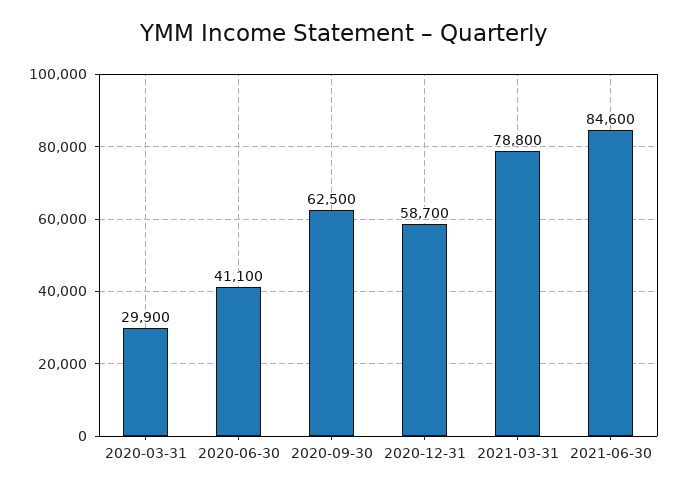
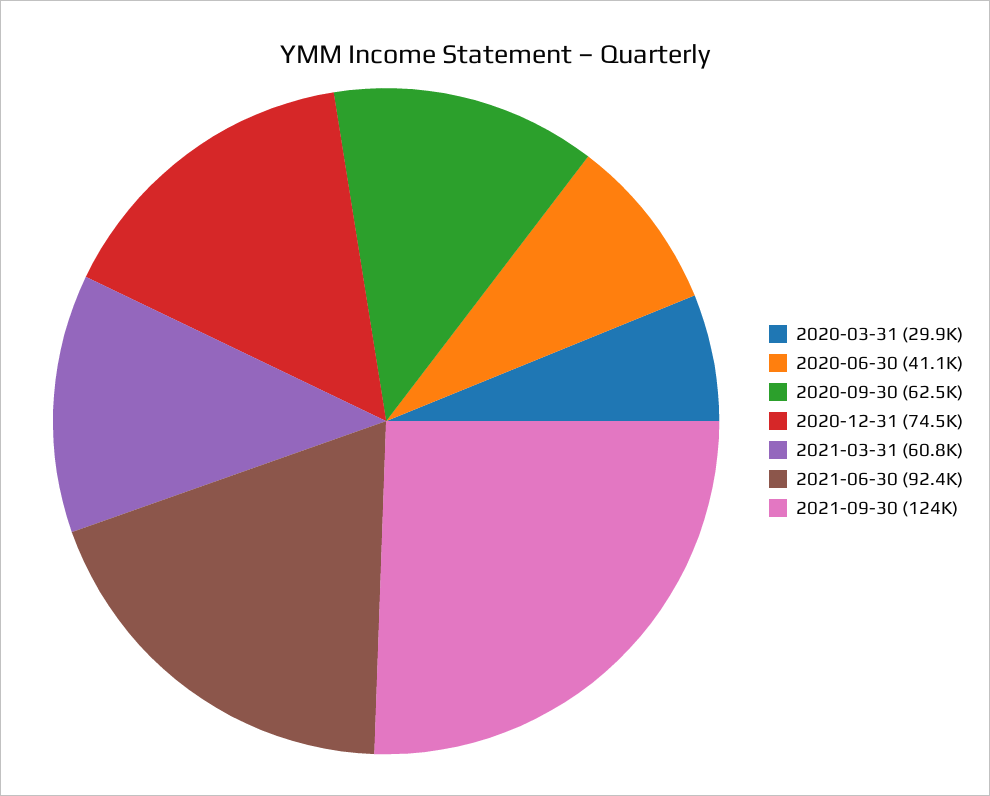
2020-12-31: 58700 -> 74500
2021-03-31: 78800 -> 60800
2021-06-30: 84600 -> 92400
2021-09-30: none -> 124000

